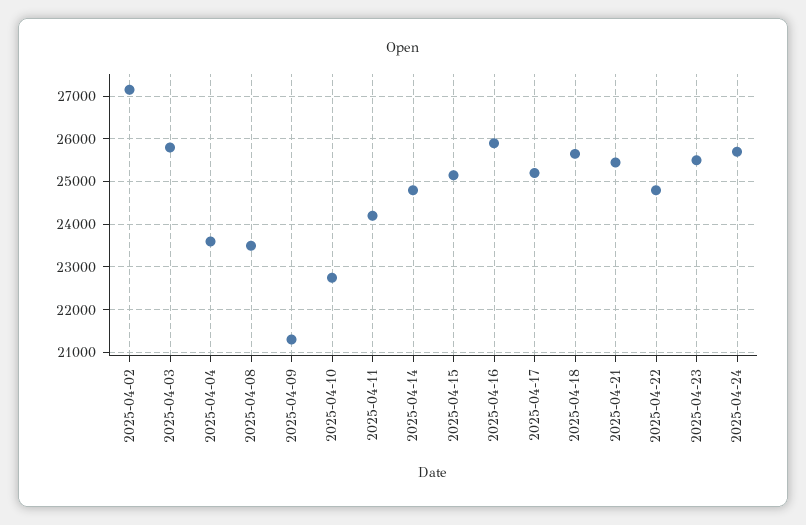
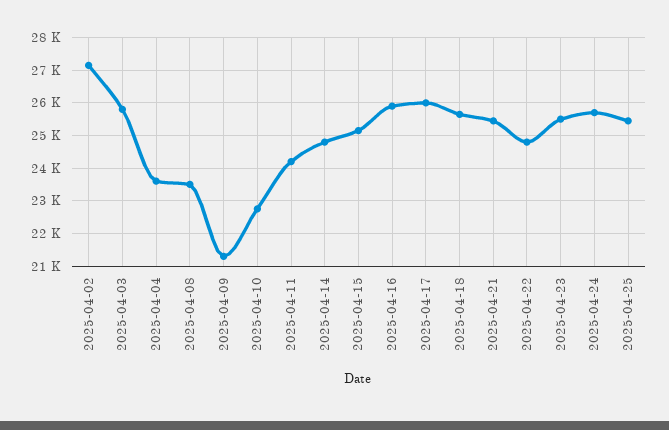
2025-04-17: 25200 -> 26000
2025-04-25: none -> 25400

